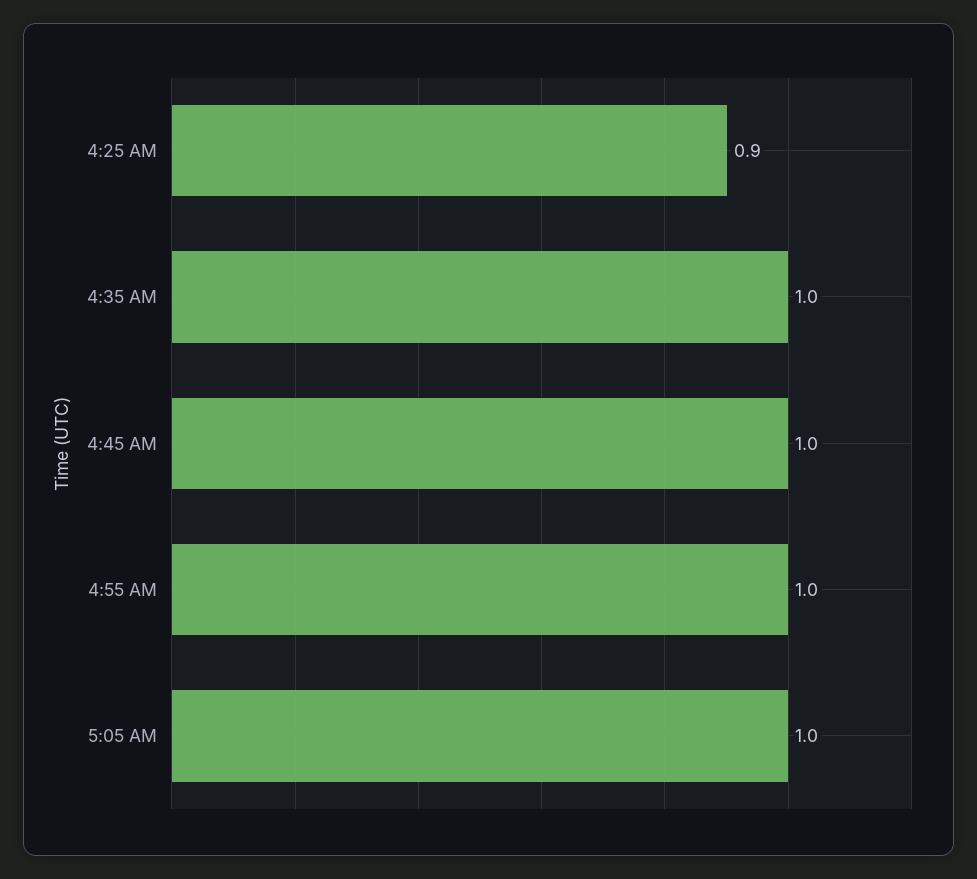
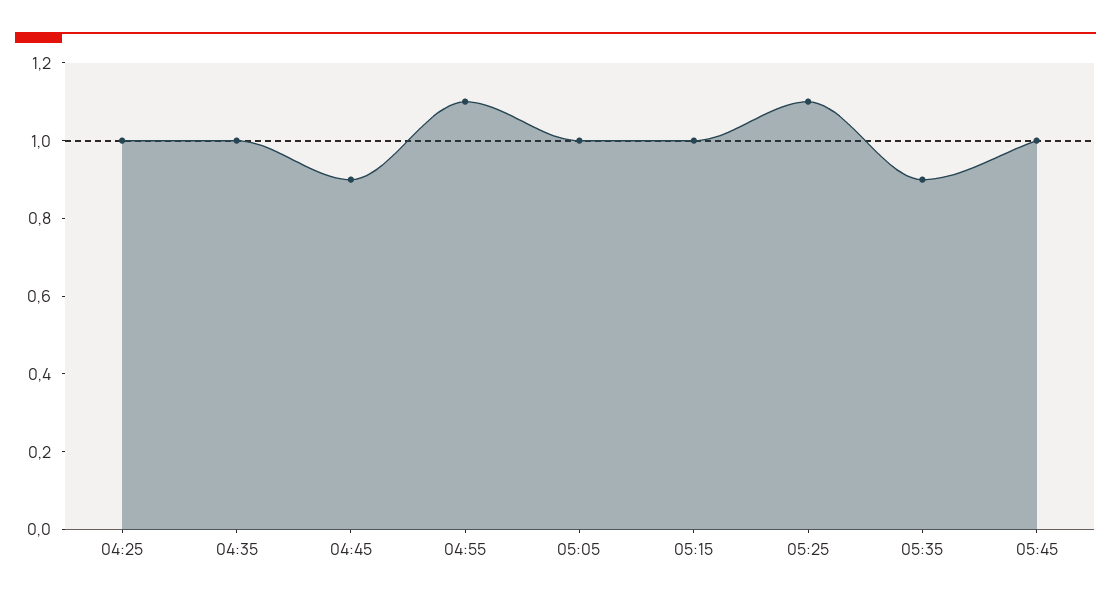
4:25 AM: 0.9 -> 1
4:45 AM: 1 -> 0.9
4:55 AM: 1 -> 1.1
05:15: none -> 1
05:25: none -> 1.1
05:35: none -> 0.9
05:45: none -> 1

